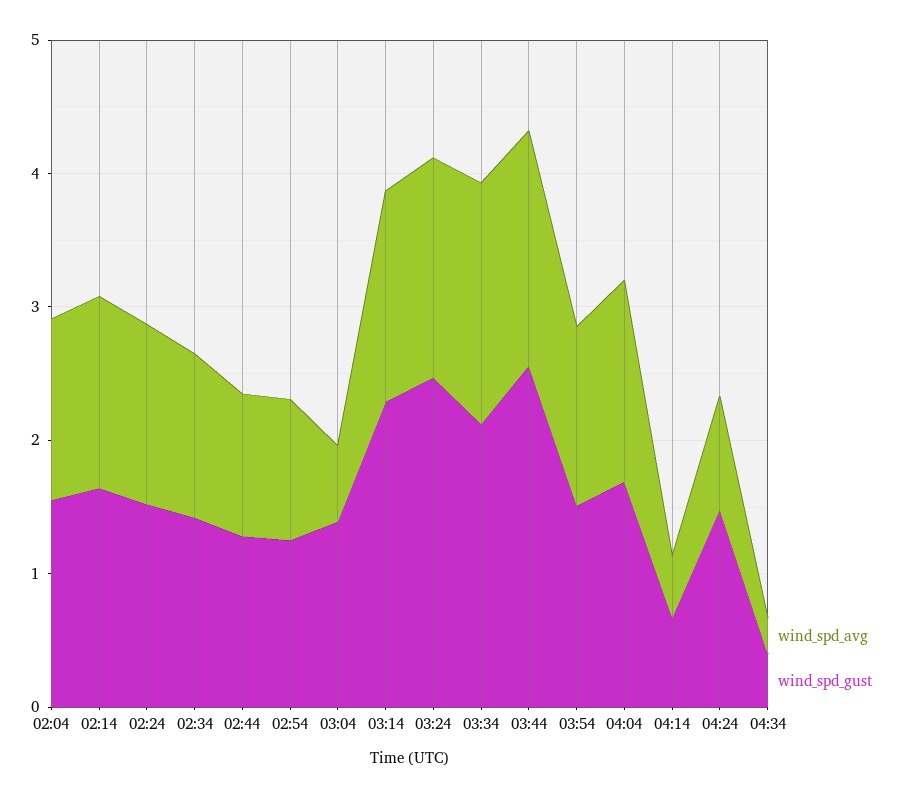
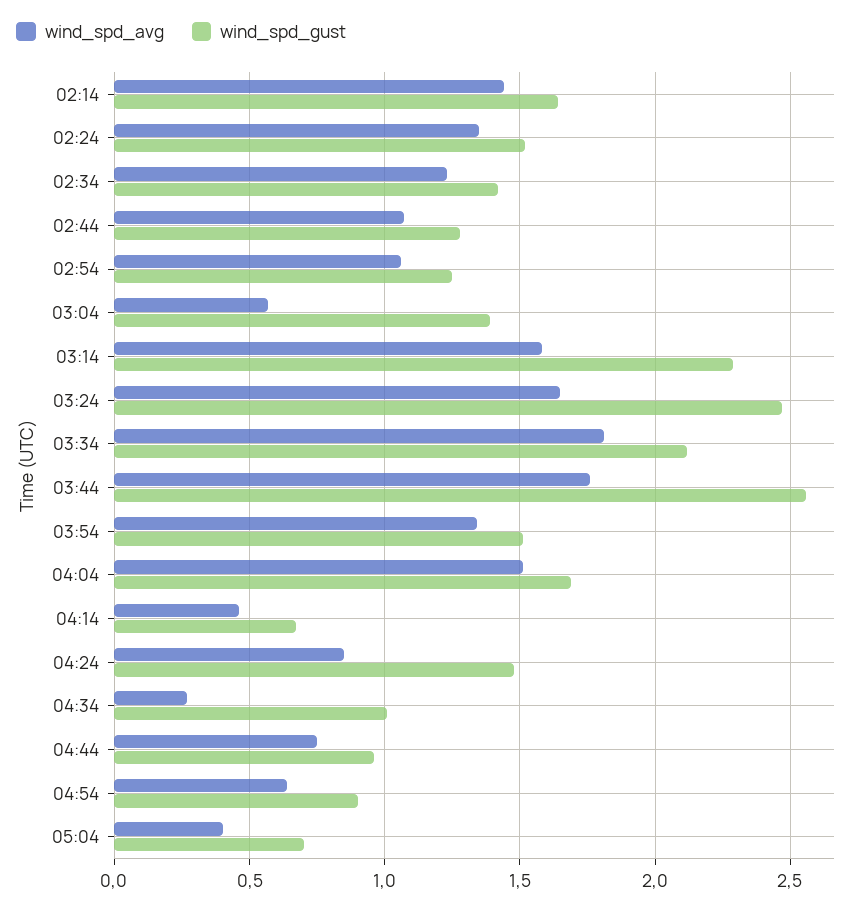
wind_spd_avg, 02:04: 1.4 -> none
wind_spd_gust, 02:04: 1.6 -> none
wind_spd_gust, 04:34: 0.4 -> 1
wind_spd_avg, 04:44: none -> 0.75
wind_spd_gust, 04:44: none -> 0.95
wind_spd_avg, 04:54: none -> 0.65
wind_spd_gust, 04:54: none -> 0.9
wind_spd_avg, 05:04: none -> 0.4
wind_spd_gust, 05:04: none -> 0.7

